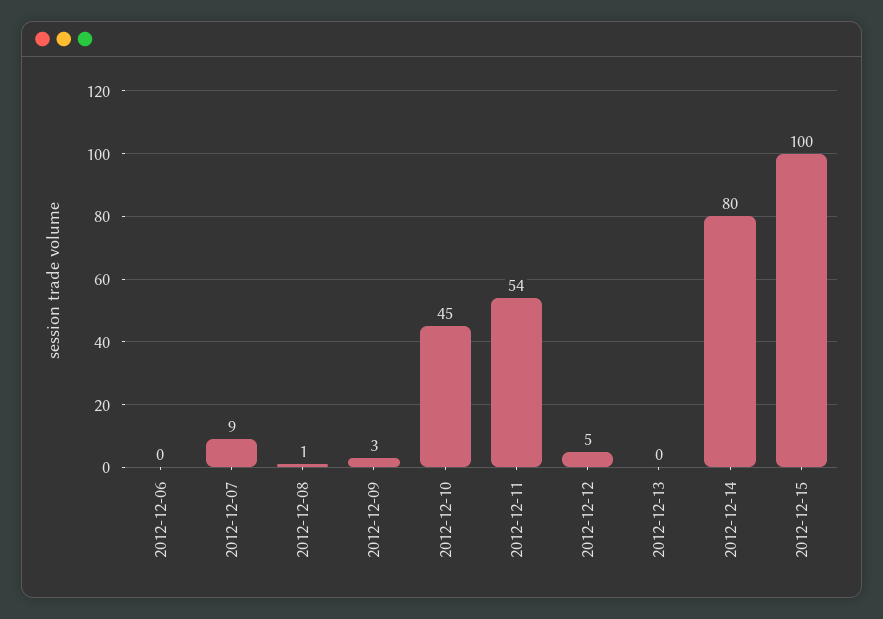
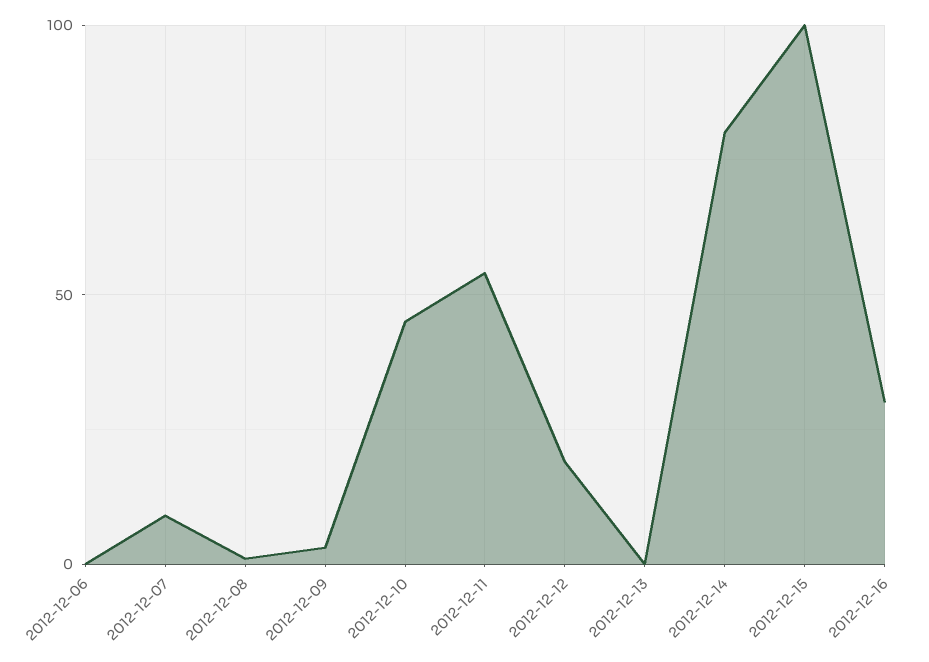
2012-12-12: 5 -> 20
2012-12-16: none -> 30

